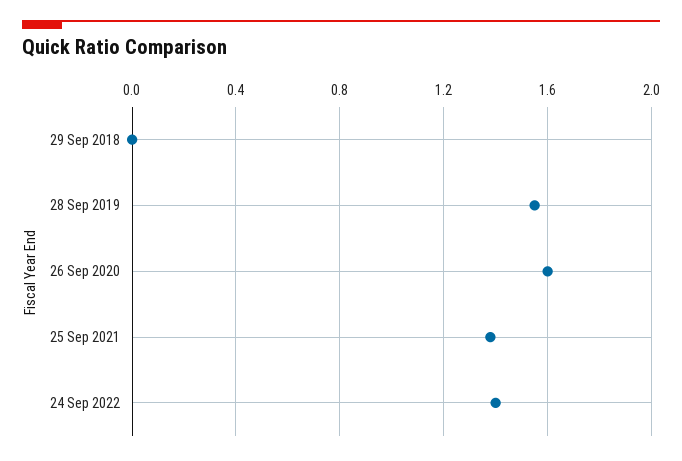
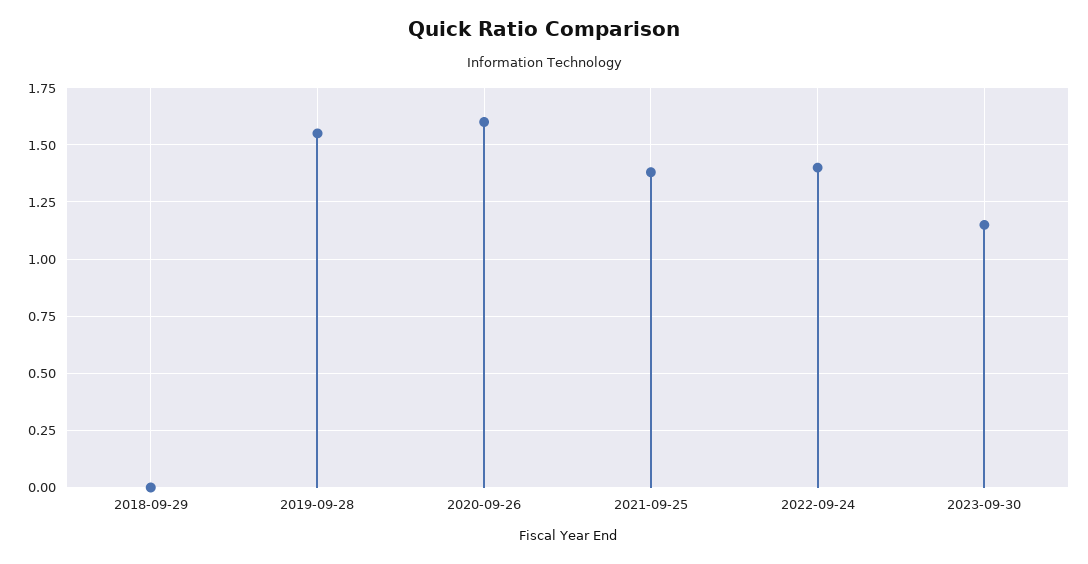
2023-09-30: none -> 1.15

